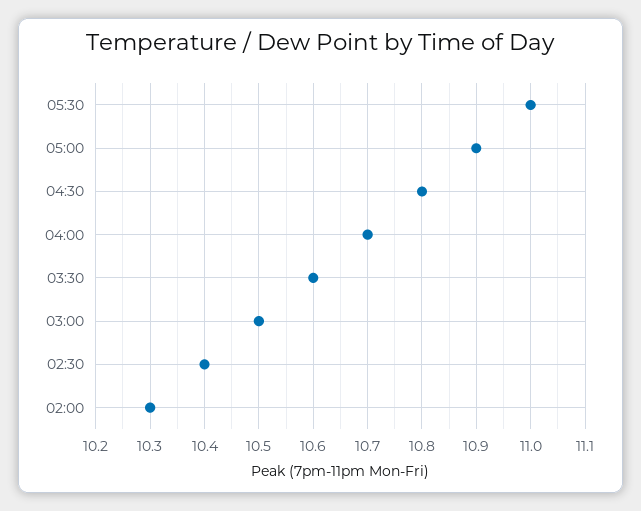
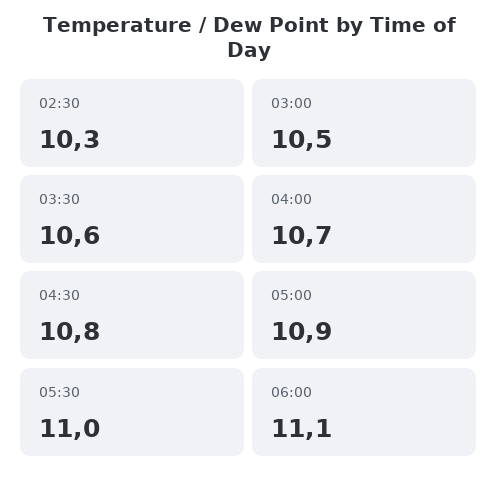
02:30: 10.4 -> 10.3
02:00: 10.3 -> none
06:00: none -> 11.1

